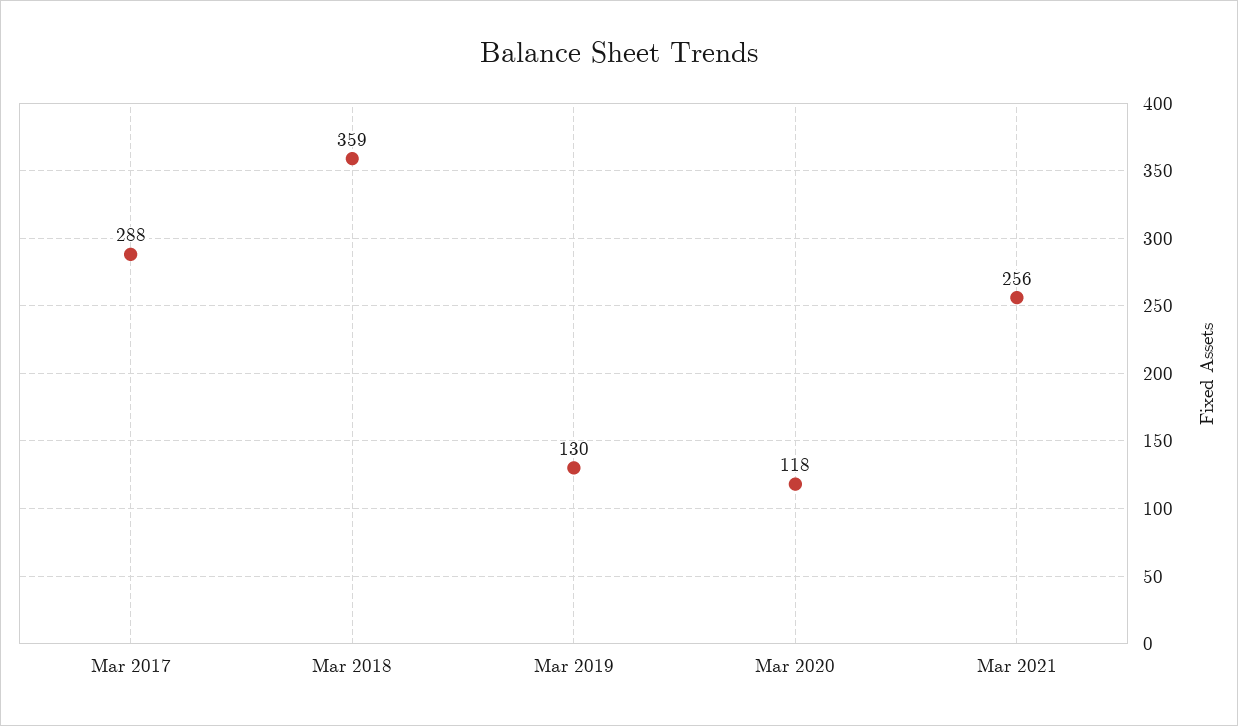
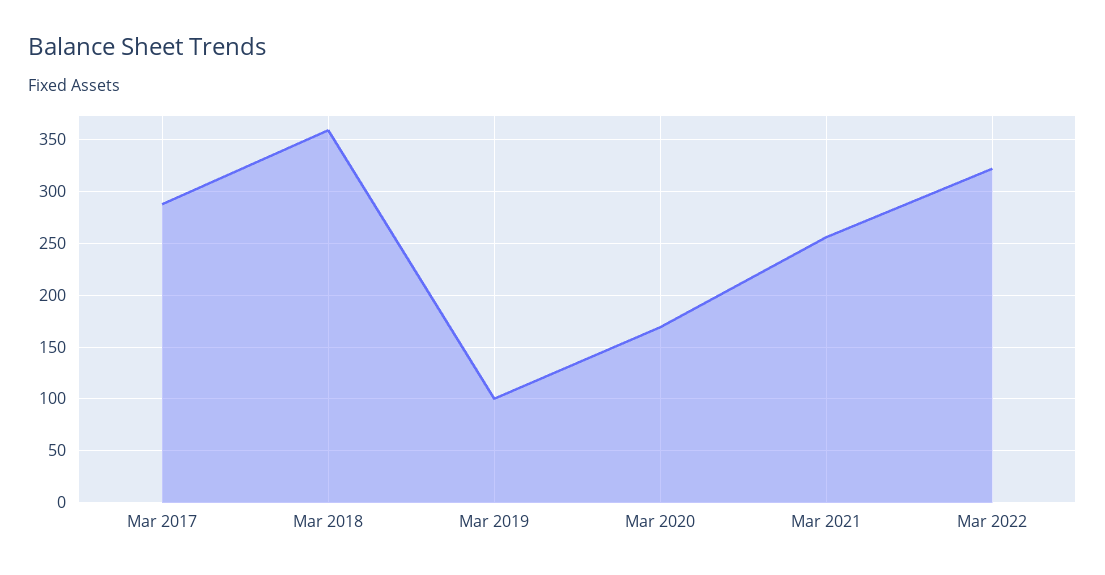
Mar 2019: 130 -> 100
Mar 2020: 118 -> 170
Mar 2022: none -> 320

